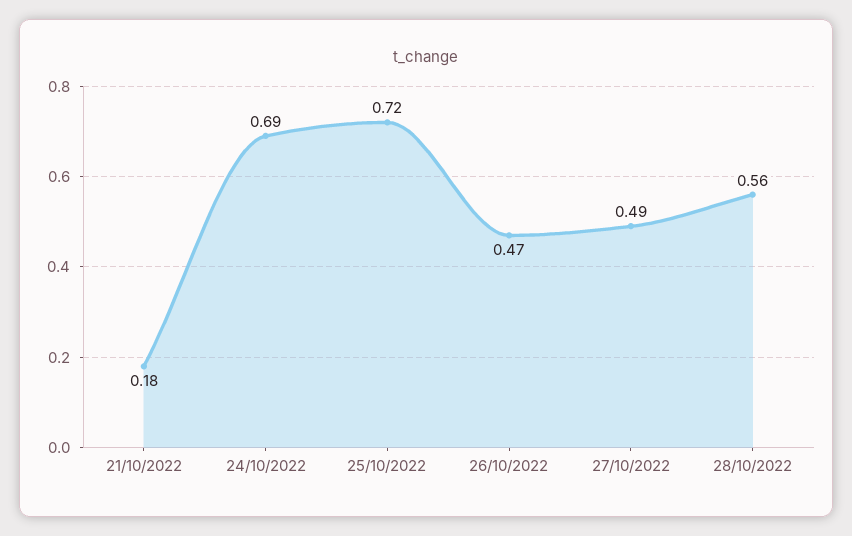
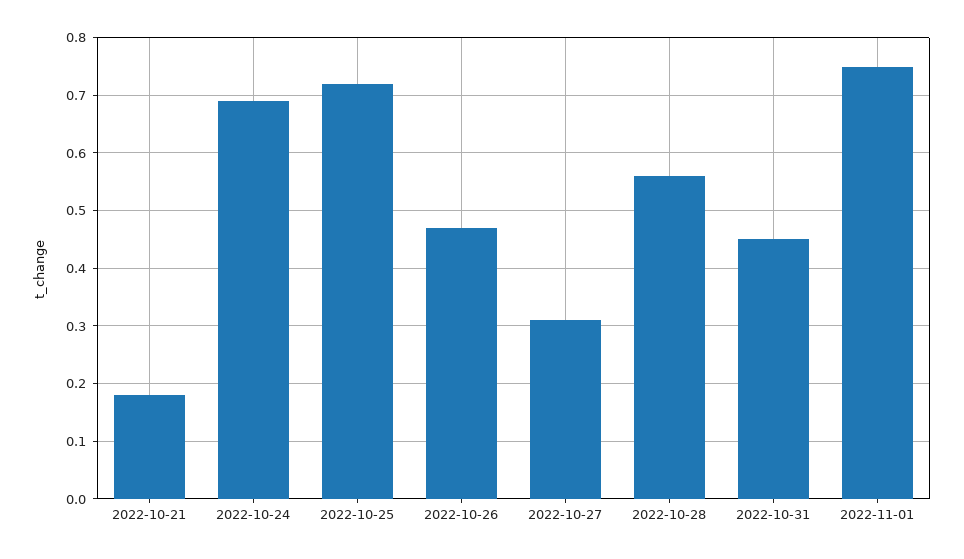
27/10/2022: 0.49 -> 0.3
2022-10-31: none -> 0.45
2022-11-01: none -> 0.75

